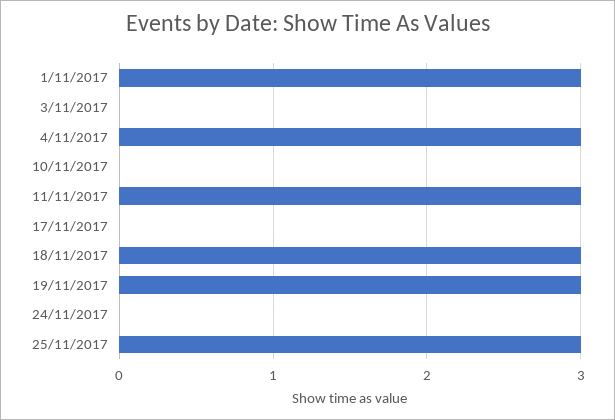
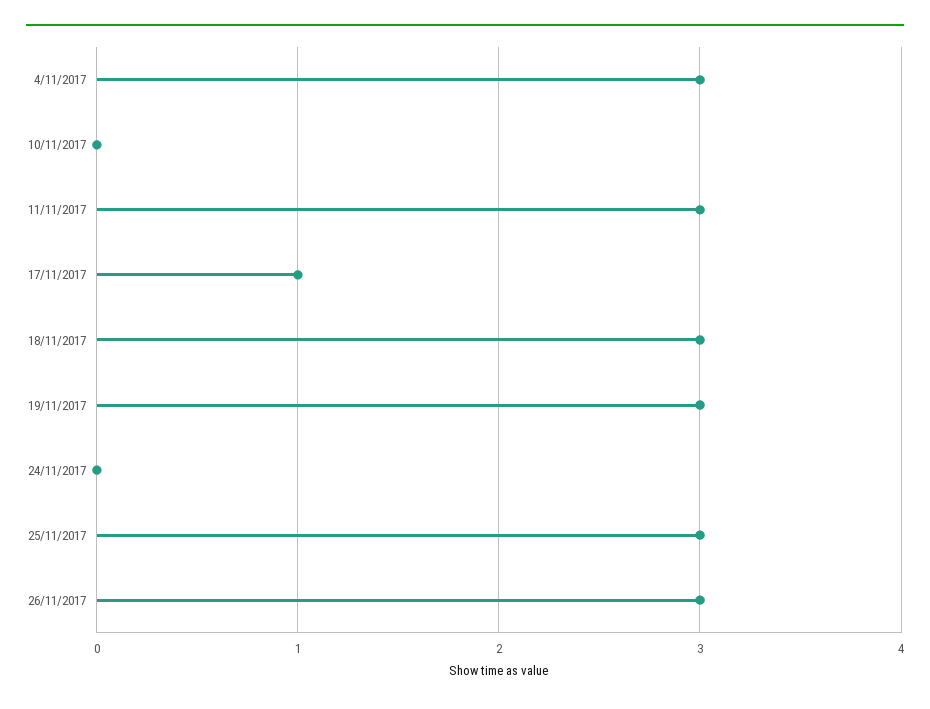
1/11/2017: 3 -> none
3/11/2017: 0 -> none
17/11/2017: 0 -> 1
26/11/2017: none -> 3

